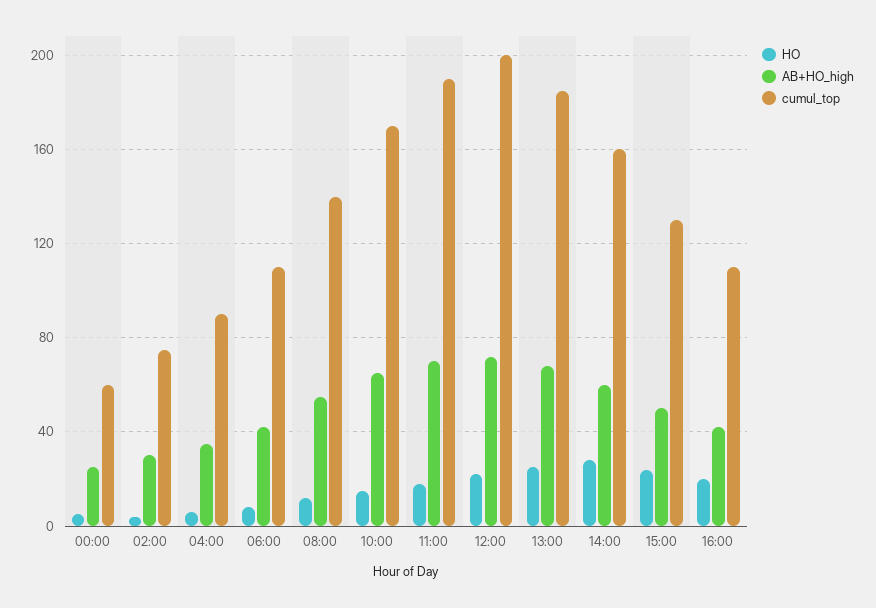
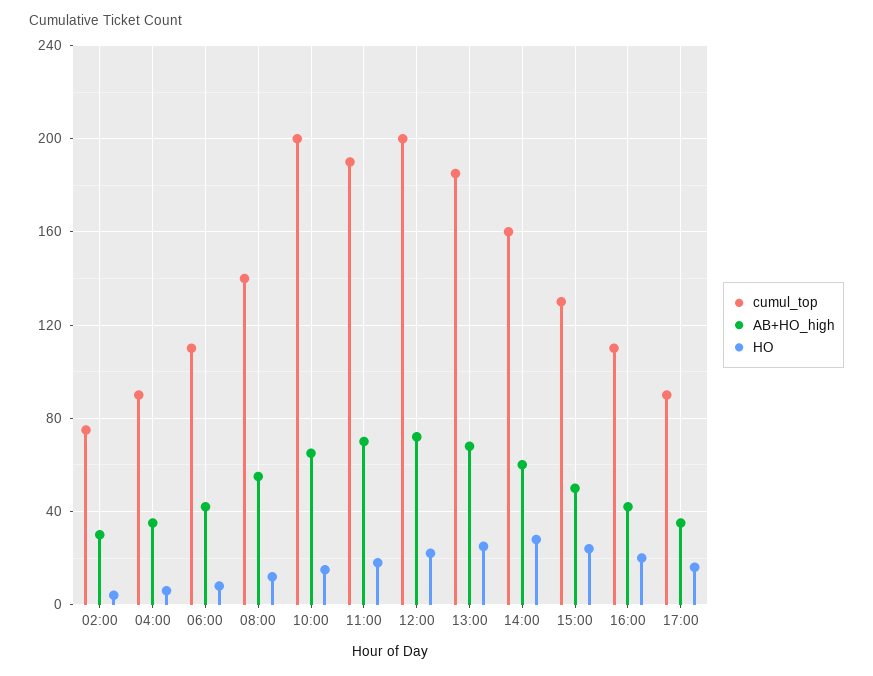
HO, 00:00: 5 -> none
AB+HO_high, 00:00: 25 -> none
cumul_top, 00:00: 60 -> none
cumul_top, 10:00: 170 -> 200
cumul_top, 17:00: none -> 90
AB+HO_high, 17:00: none -> 35
HO, 17:00: none -> 15

